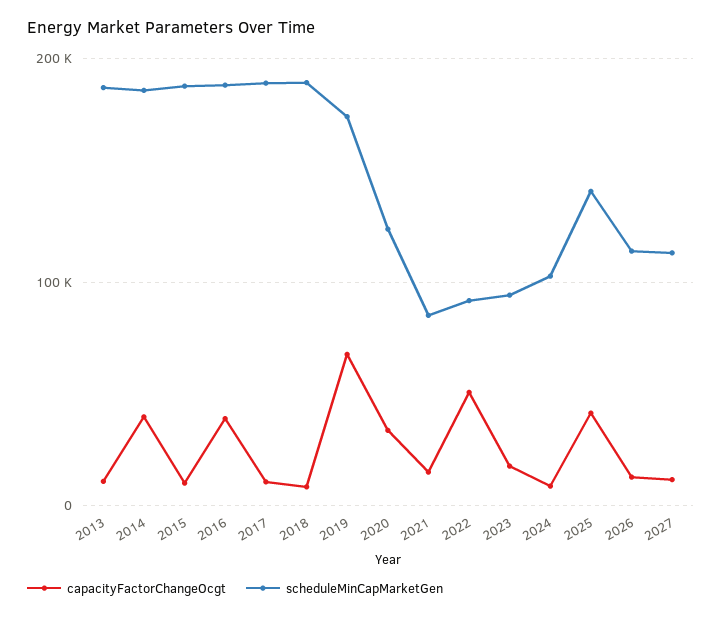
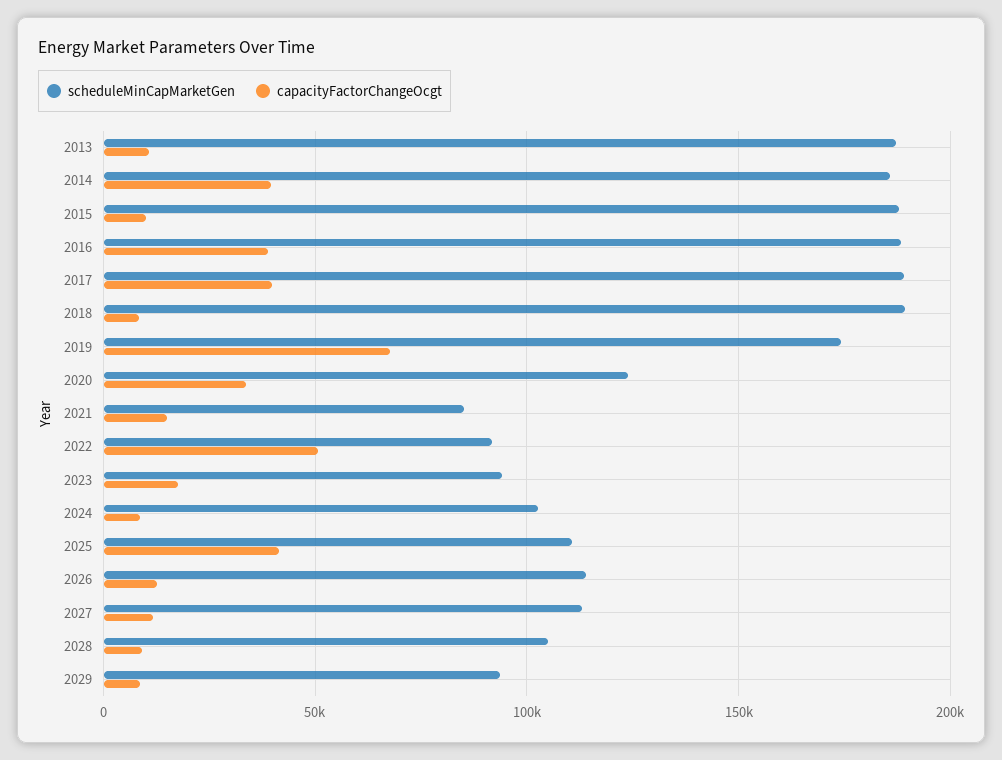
capacityFactorChangeOcgt, 2017: 10000 -> 40000
scheduleMinCapMarketGen, 2025: 140000 -> 110000
scheduleMinCapMarketGen, 2028: none -> 105000
capacityFactorChangeOcgt, 2028: none -> 10000
scheduleMinCapMarketGen, 2029: none -> 95000
capacityFactorChangeOcgt, 2029: none -> 10000

